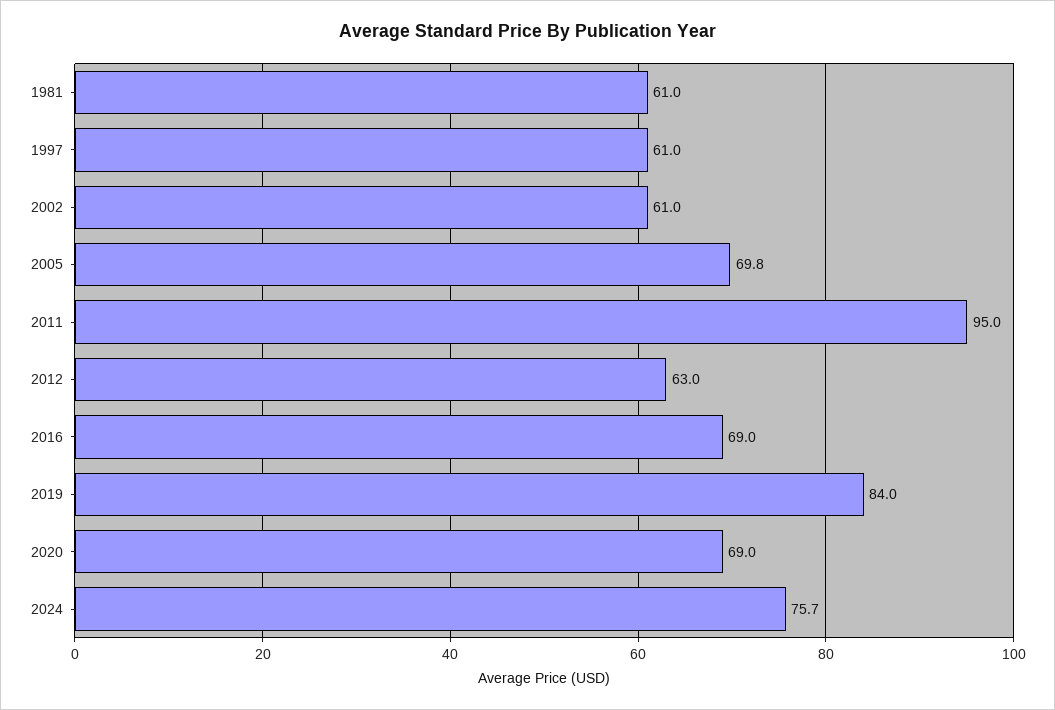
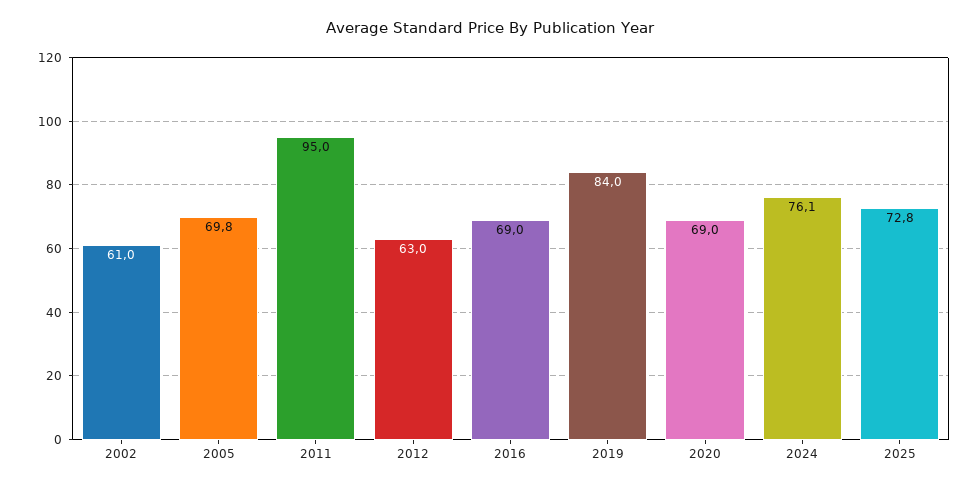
1981: 61 -> none
1997: 61 -> none
2024: 75.7 -> 76.1
2025: none -> 72.8

